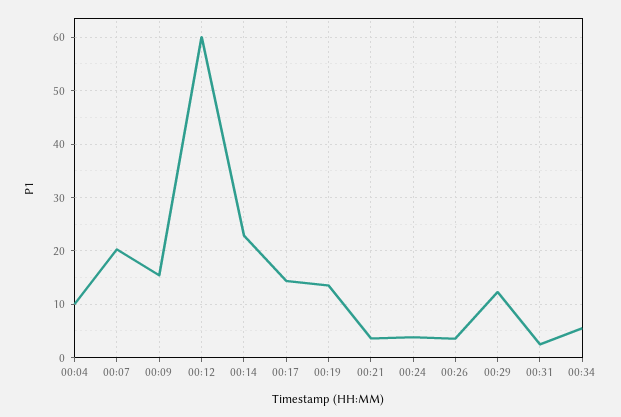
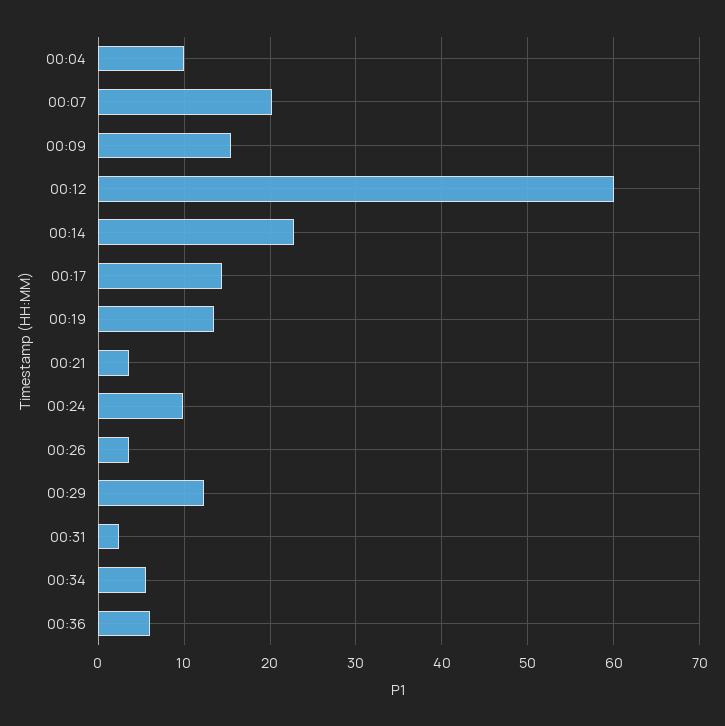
00:24: 4 -> 10
00:36: none -> 6

